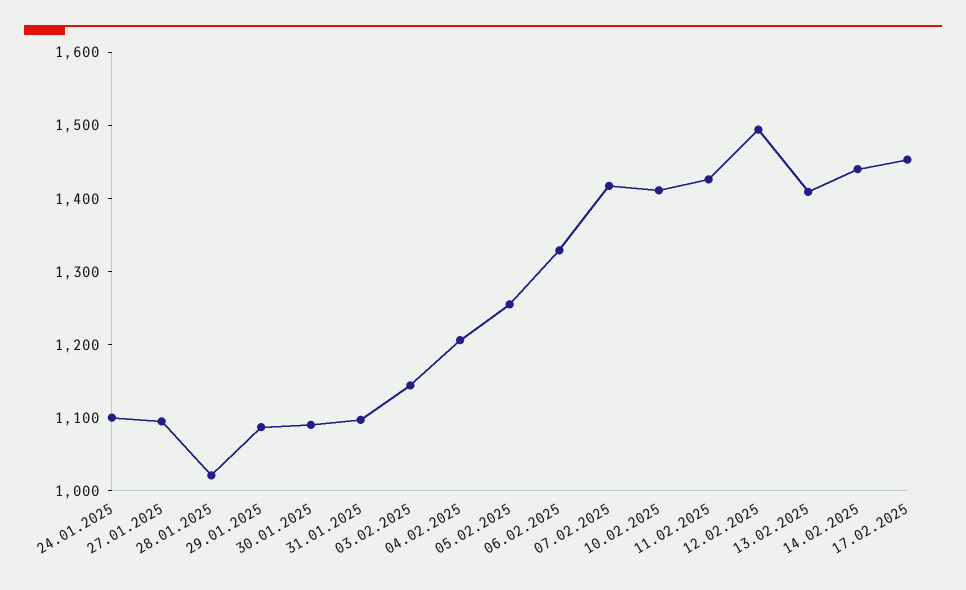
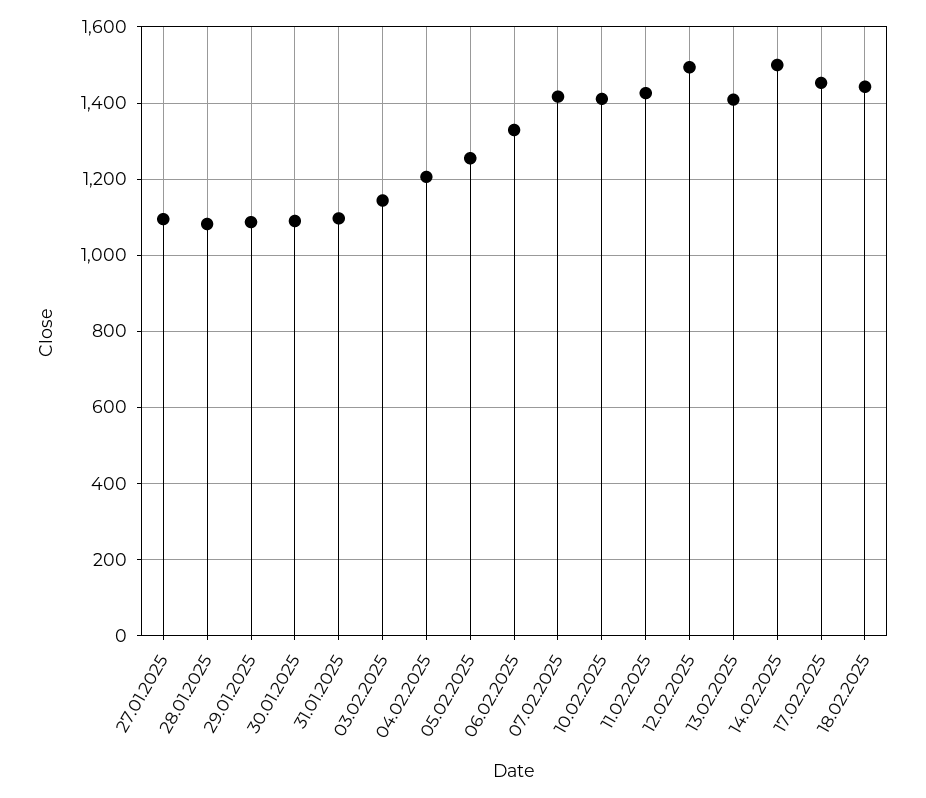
24.01.2025: 1100 -> none
28.01.2025: 1020 -> 1080
14.02.2025: 1440 -> 1500
18.02.2025: none -> 1440

